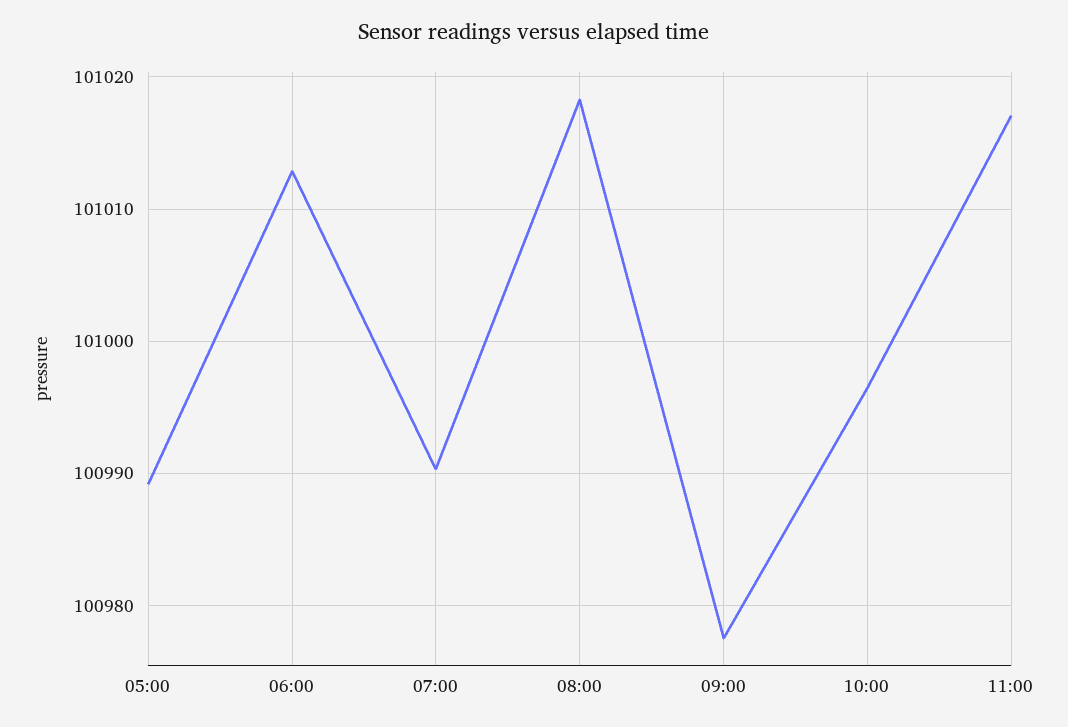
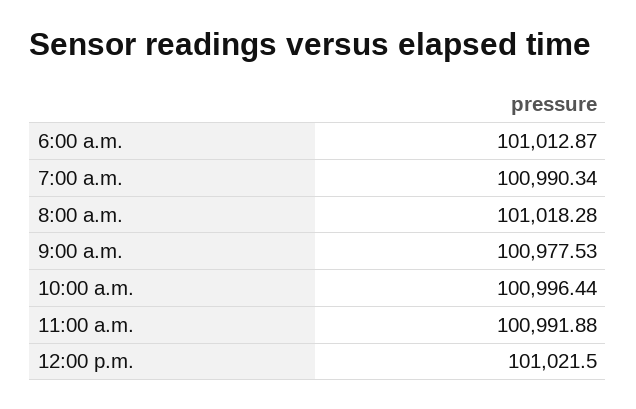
05:00: 100989 -> none
11:00: 101017 -> 100991.88
12:00 p.m.: none -> 101021.5

